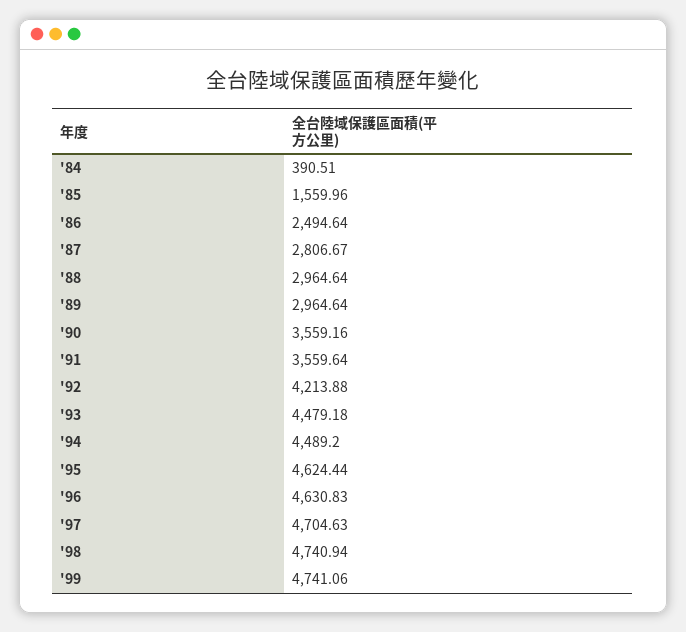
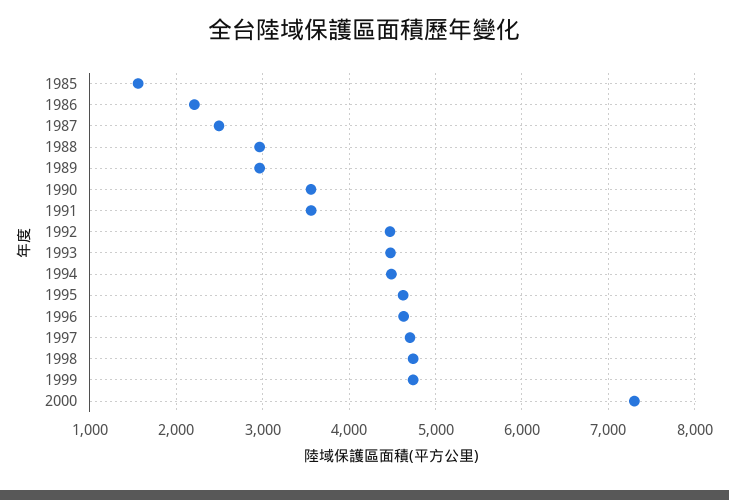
'84: 390.51 -> none
'86: 2494.64 -> 2200
'87: 2806.67 -> 2500
'92: 4213.88 -> 4500
2000: none -> 7300

